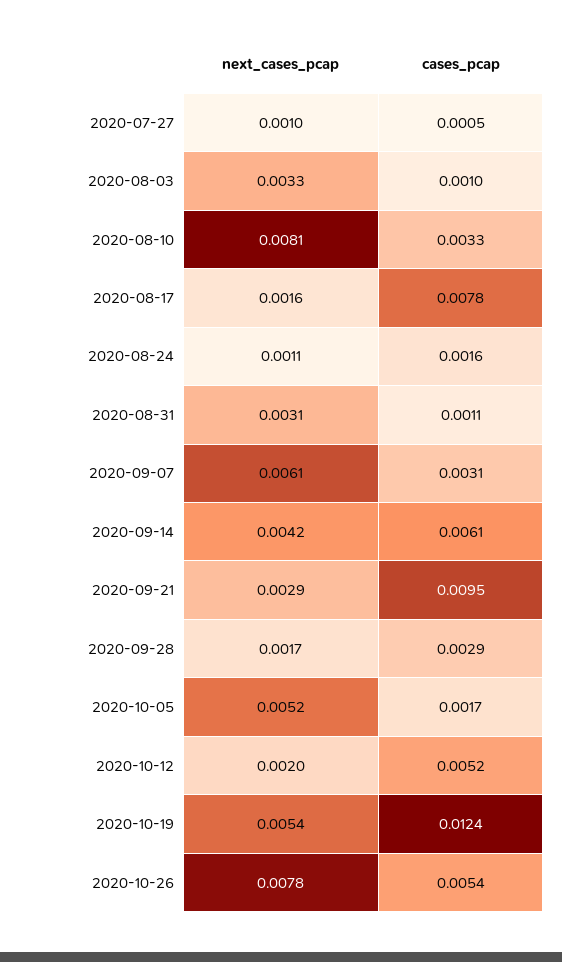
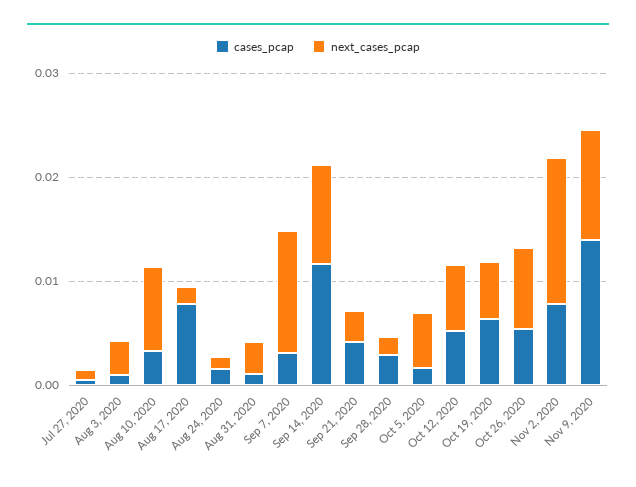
next_cases_pcap, 2020-09-07: 0.0061 -> 0.012
next_cases_pcap, 2020-09-14: 0.0042 -> 0.01
cases_pcap, 2020-09-14: 0.0061 -> 0.012
cases_pcap, 2020-09-21: 0.0095 -> 0.004
next_cases_pcap, 2020-10-12: 0.002 -> 0.006
cases_pcap, 2020-10-19: 0.0124 -> 0.006
cases_pcap, Nov 2, 2020: none -> 0.008
next_cases_pcap, Nov 2, 2020: none -> 0.014
cases_pcap, Nov 9, 2020: none -> 0.014
next_cases_pcap, Nov 9, 2020: none -> 0.01

